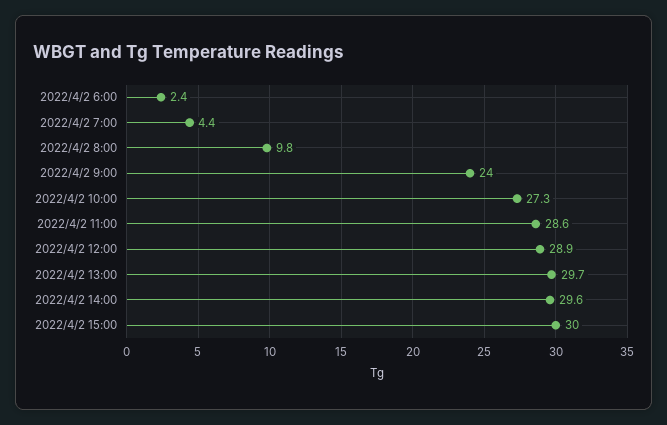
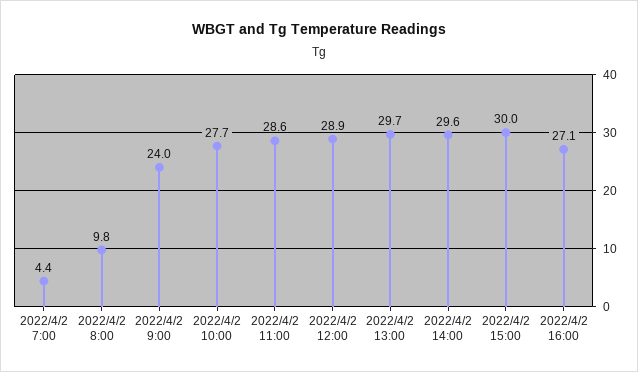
2022/4/2 6:00: 2.4 -> none
2022/4/2 10:00: 27.3 -> 27.7
2022/4/2 16:00: none -> 27.1

